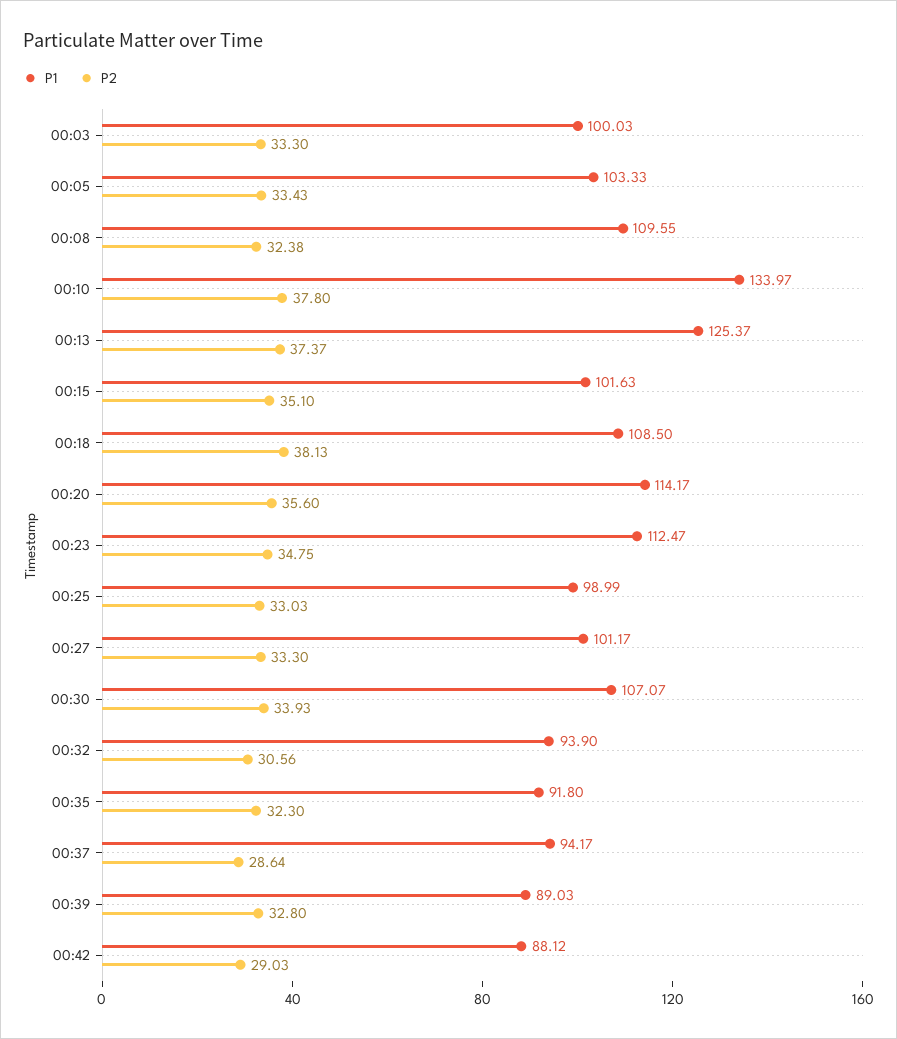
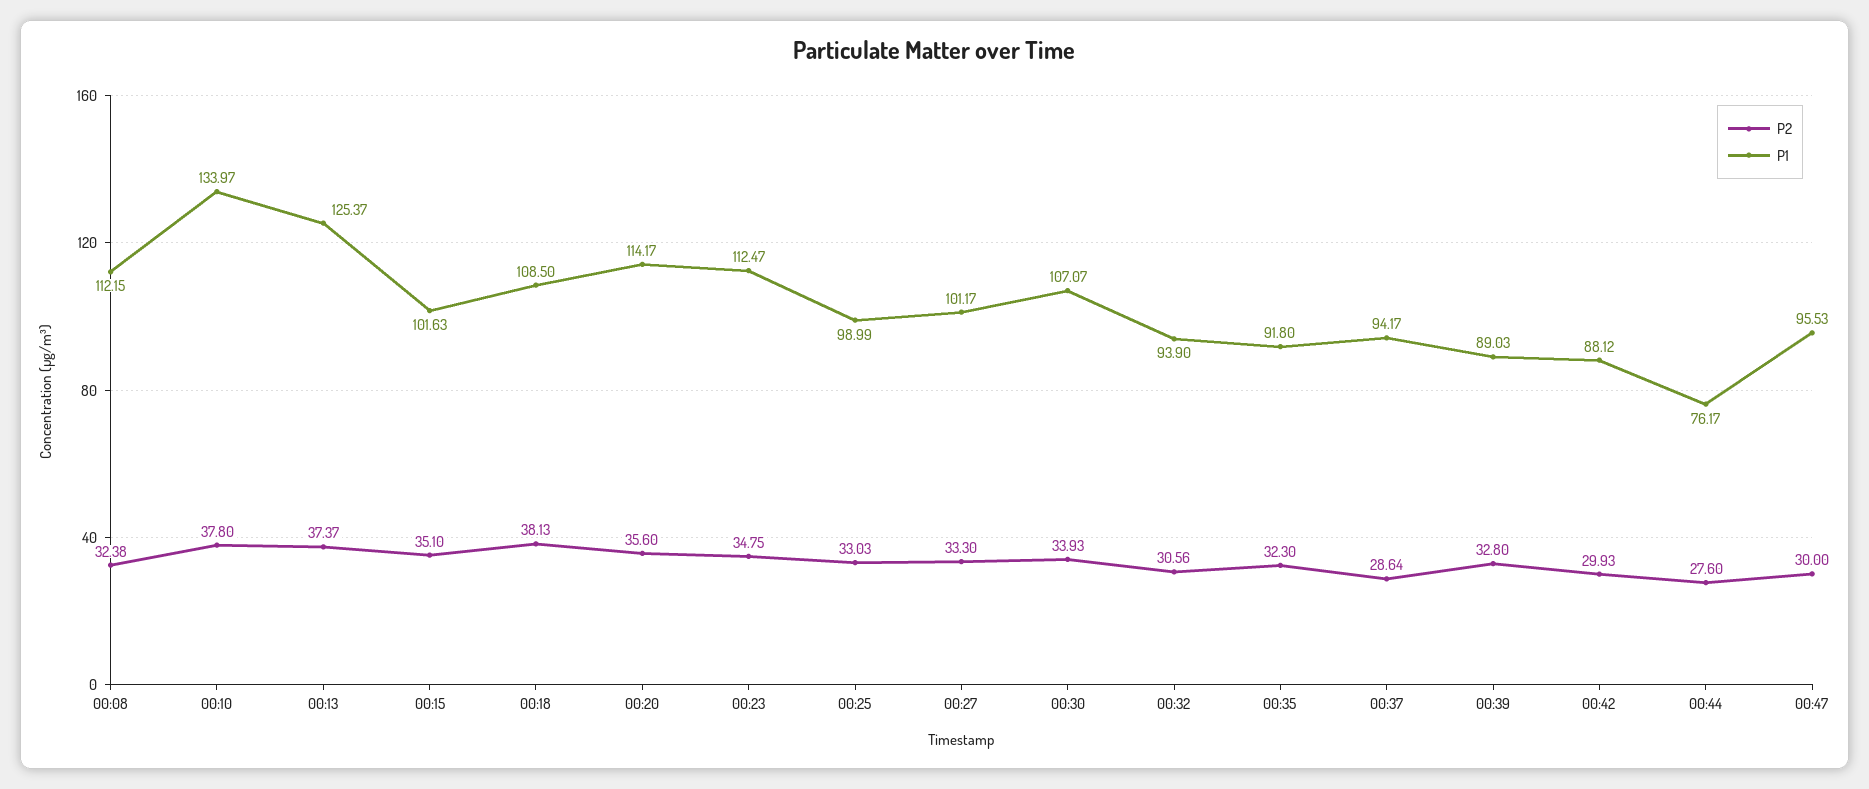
P1, 00:03: 100.03 -> none
P2, 00:03: 33.3 -> none
P1, 00:05: 103.33 -> none
P2, 00:05: 33.43 -> none
P1, 00:08: 109.55 -> 112.15
P2, 00:42: 29.03 -> 29.93
P2, 00:44: none -> 27.6
P1, 00:44: none -> 76.17
P2, 00:47: none -> 30
P1, 00:47: none -> 95.53

